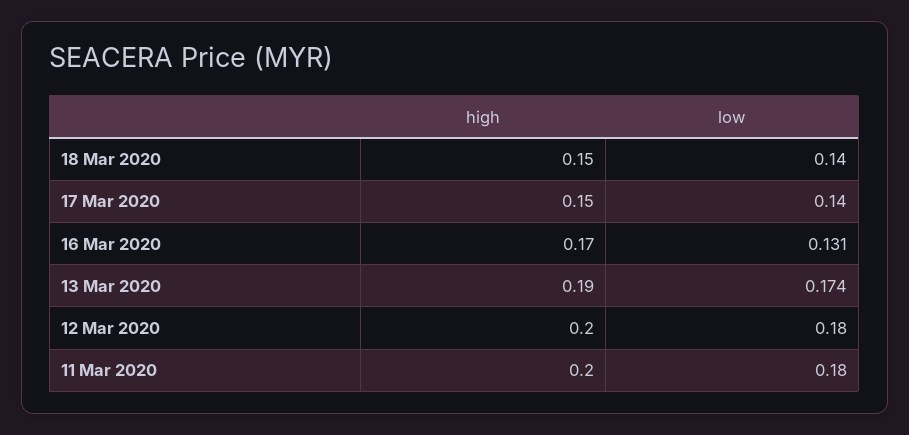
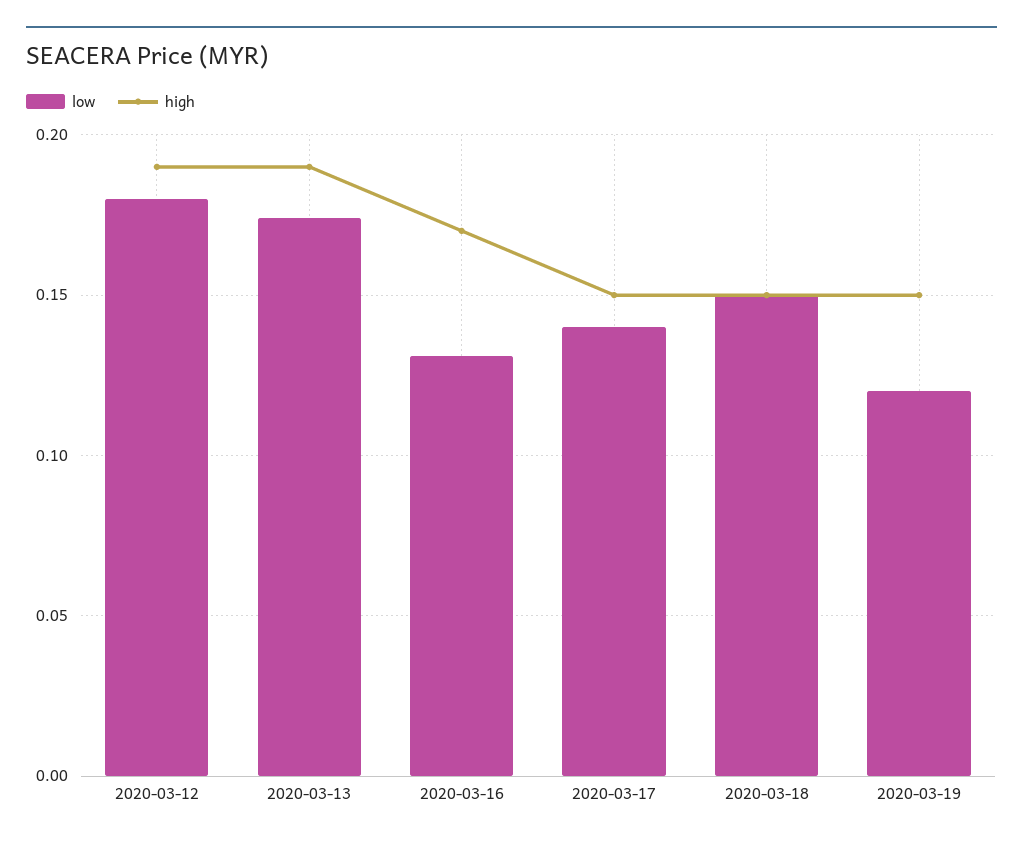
low, 18 Mar 2020: 0.14 -> 0.15
high, 12 Mar 2020: 0.2 -> 0.19
high, 11 Mar 2020: 0.2 -> none
low, 11 Mar 2020: 0.18 -> none
low, 2020-03-19: none -> 0.12
high, 2020-03-19: none -> 0.15

